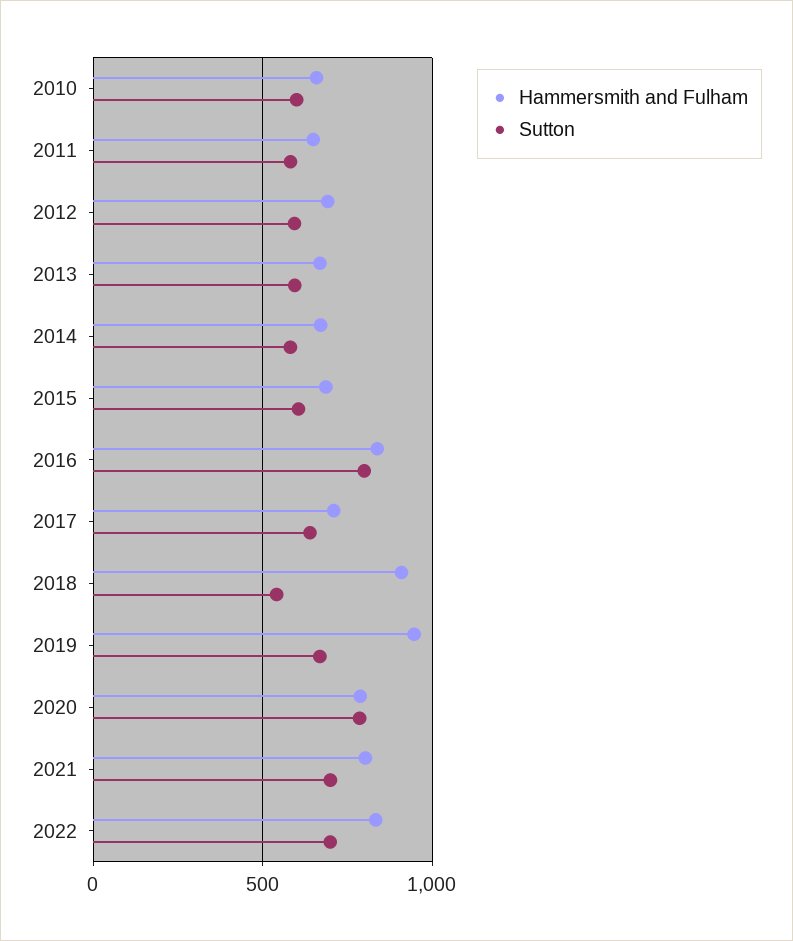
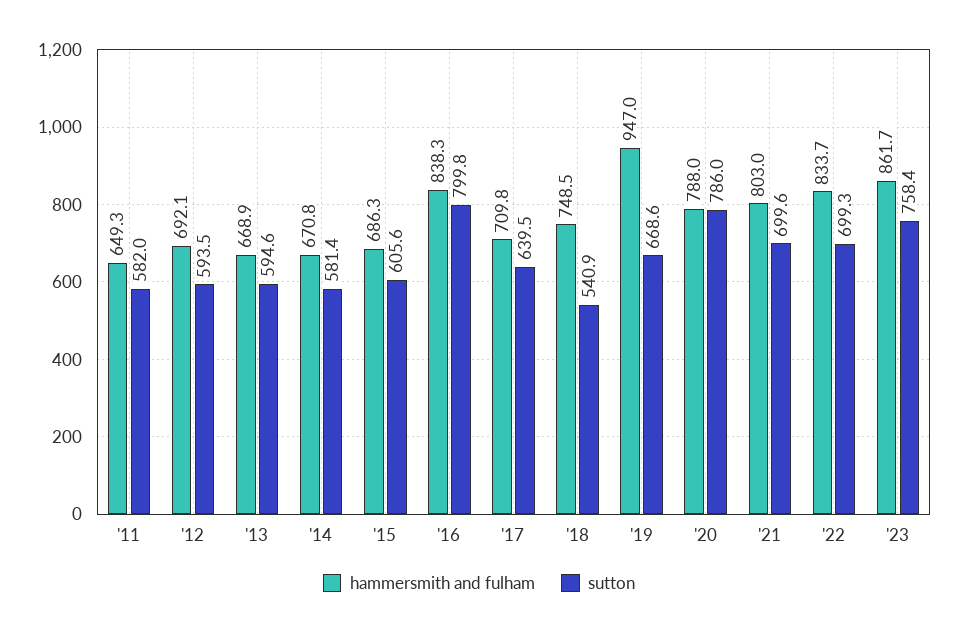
Hammersmith and Fulham, 2010: 650 -> none
Sutton, 2010: 600 -> none
Hammersmith and Fulham, 2018: 900 -> 748.5
Hammersmith and Fulham, '23: none -> 861.7
Sutton, '23: none -> 758.4

